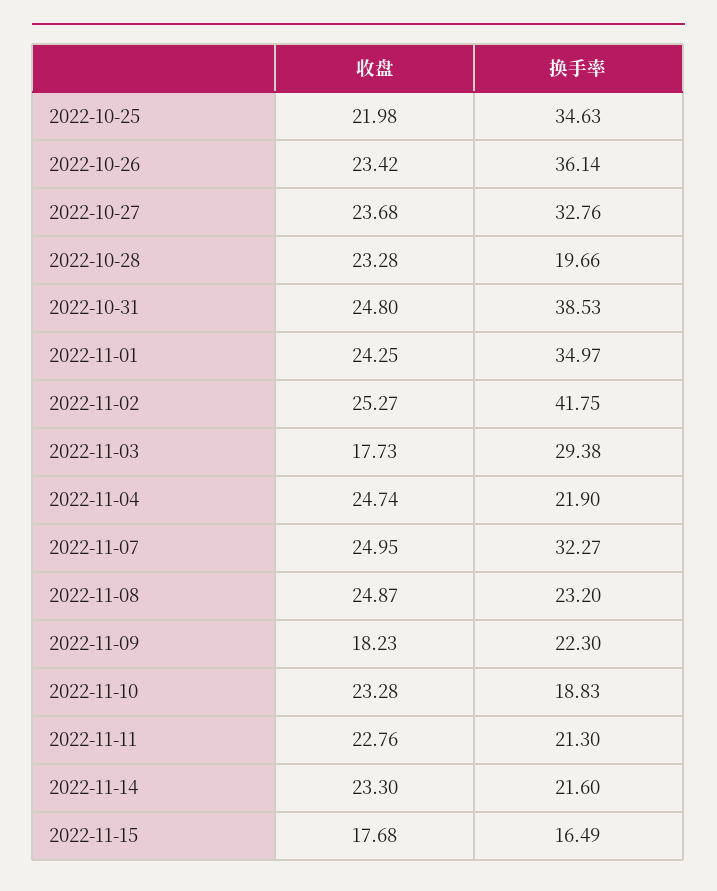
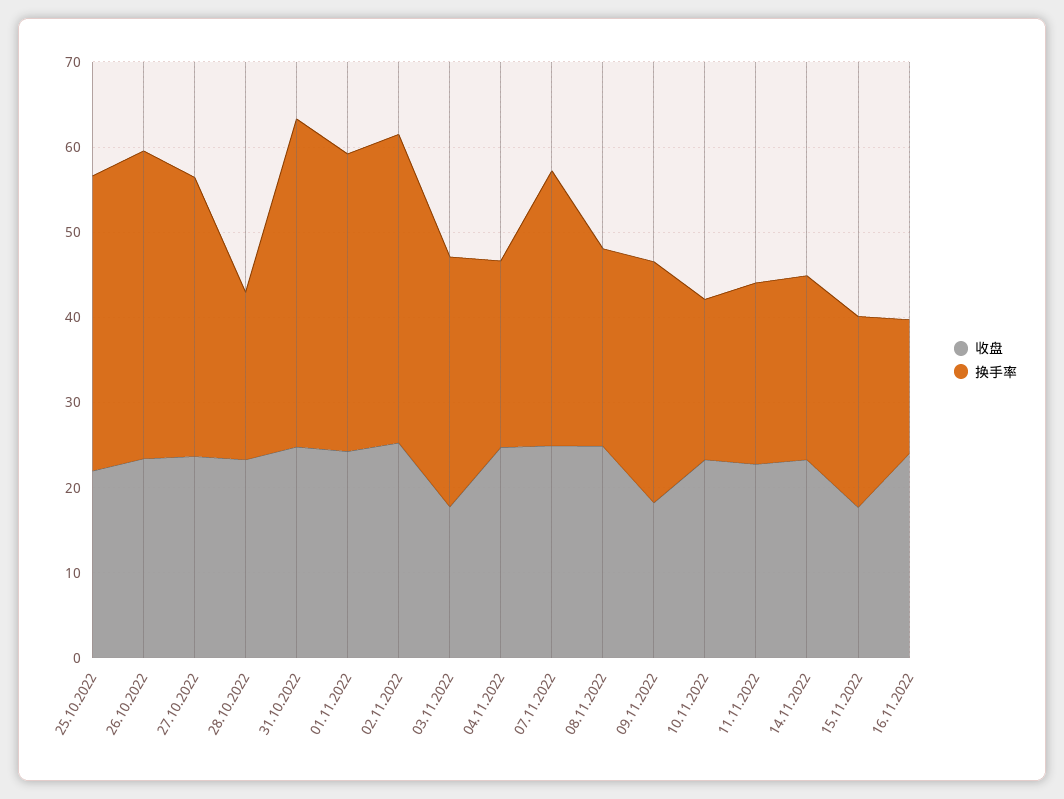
换手率, 2022-11-02: 41.75 -> 36
换手率, 2022-11-09: 22.3 -> 28
换手率, 2022-11-15: 16.49 -> 22
收盘, 16.11.2022: none -> 24
换手率, 16.11.2022: none -> 16

